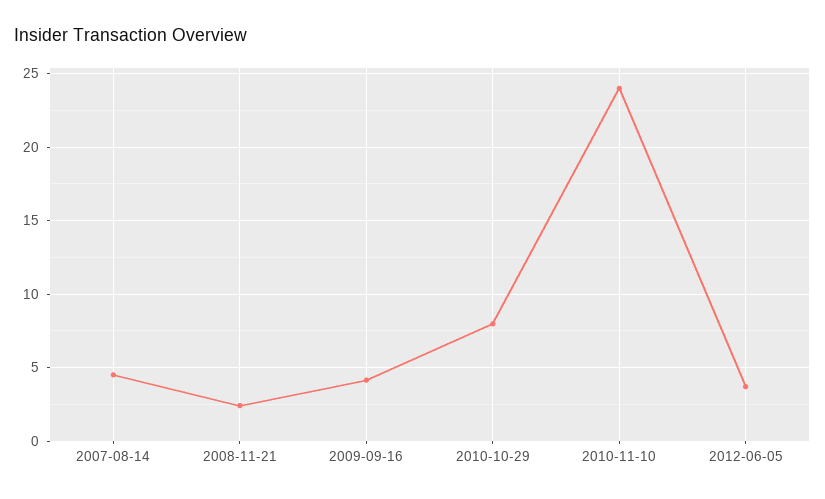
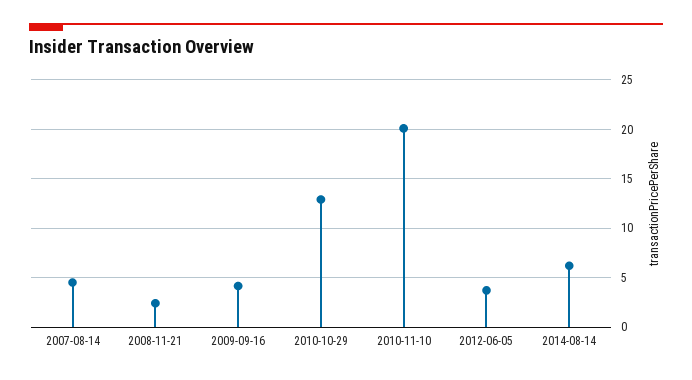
2010-10-29: 8 -> 13
2010-11-10: 24 -> 20
2014-08-14: none -> 6

